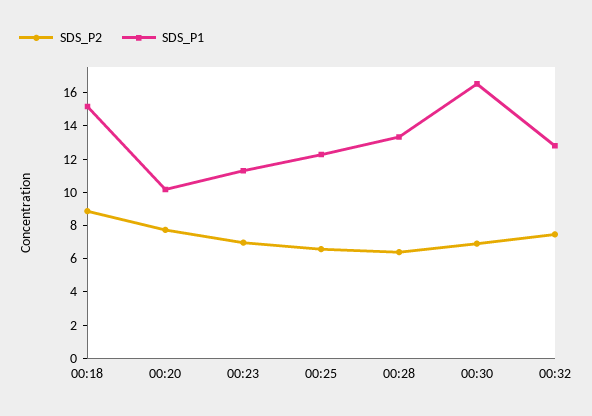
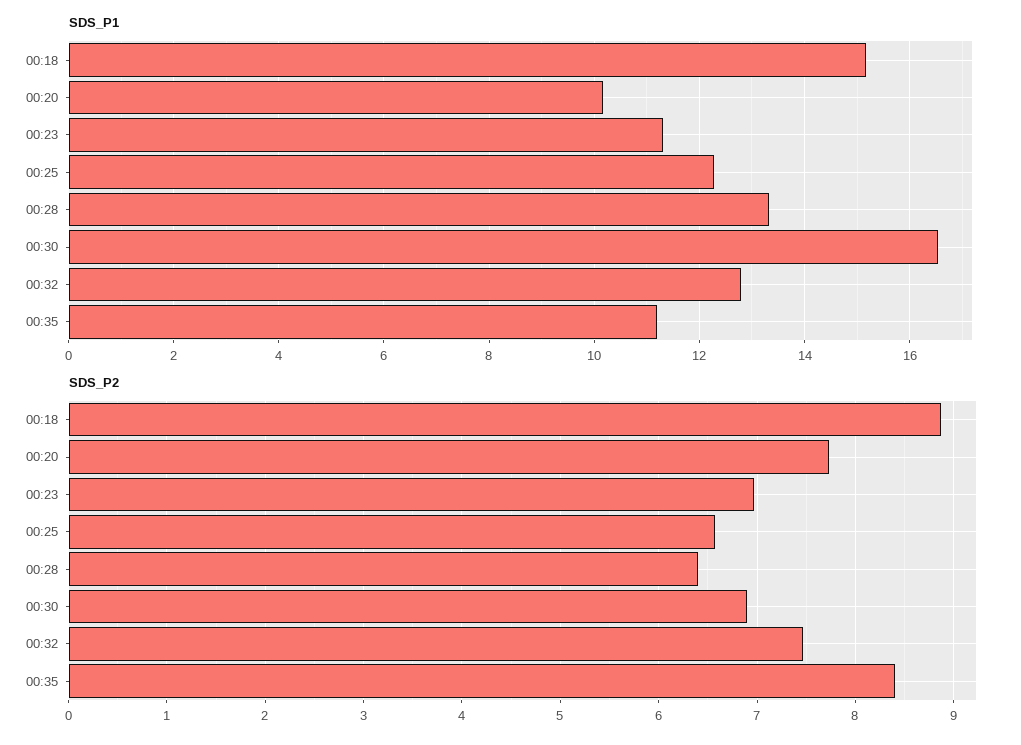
SDS_P1, 00:35: none -> 11.2
SDS_P2, 00:35: none -> 8.4

